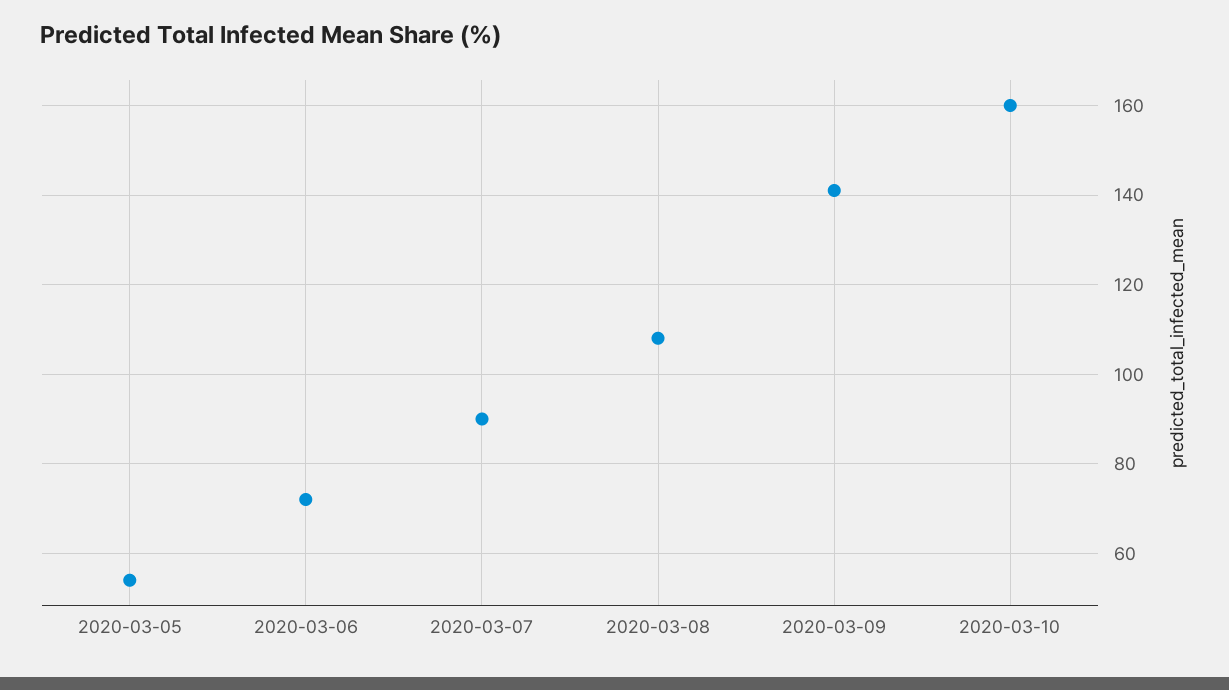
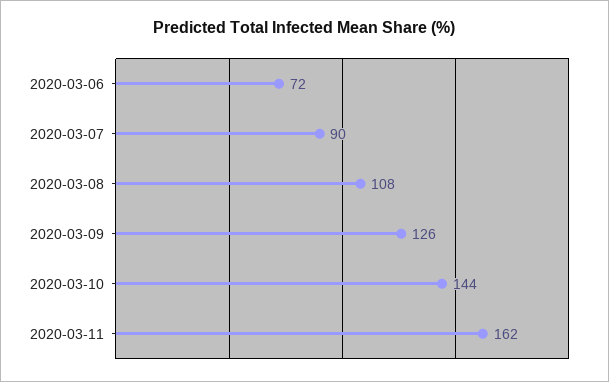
2020-03-05: 55 -> none
2020-03-09: 140 -> 126
2020-03-10: 160 -> 144
2020-03-11: none -> 162

